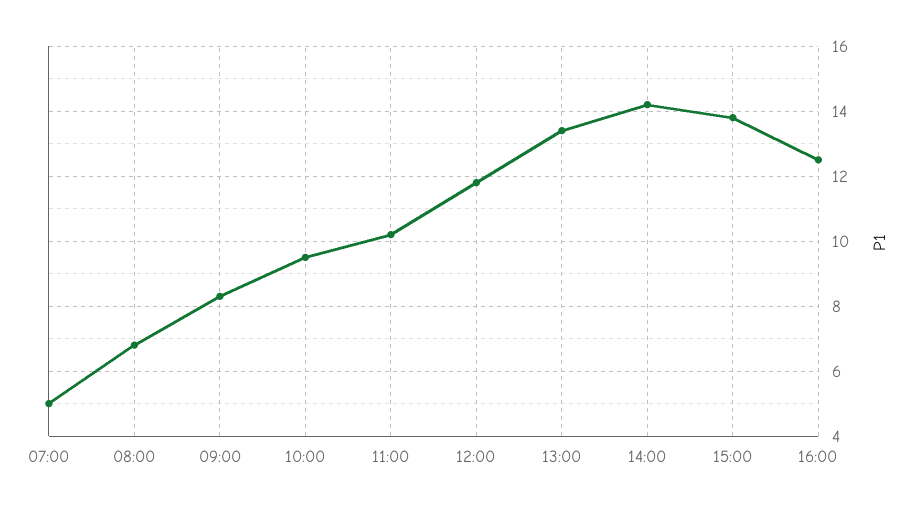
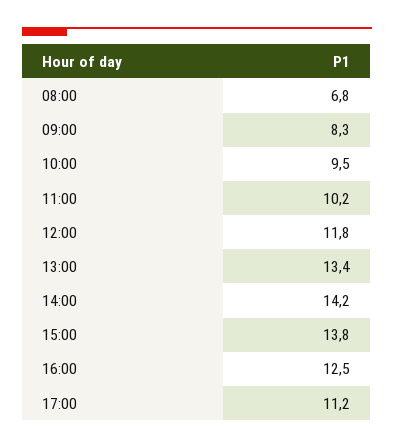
07:00: 5 -> none
17:00: none -> 11.2

